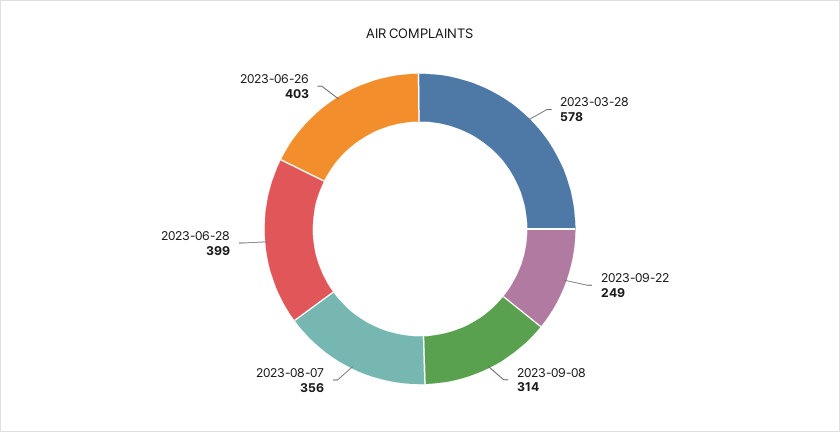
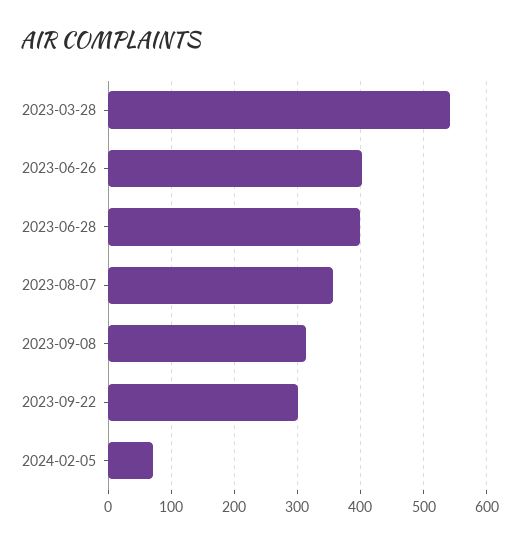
2023-03-28: 578 -> 540
2023-09-22: 249 -> 300
2024-02-05: none -> 70

